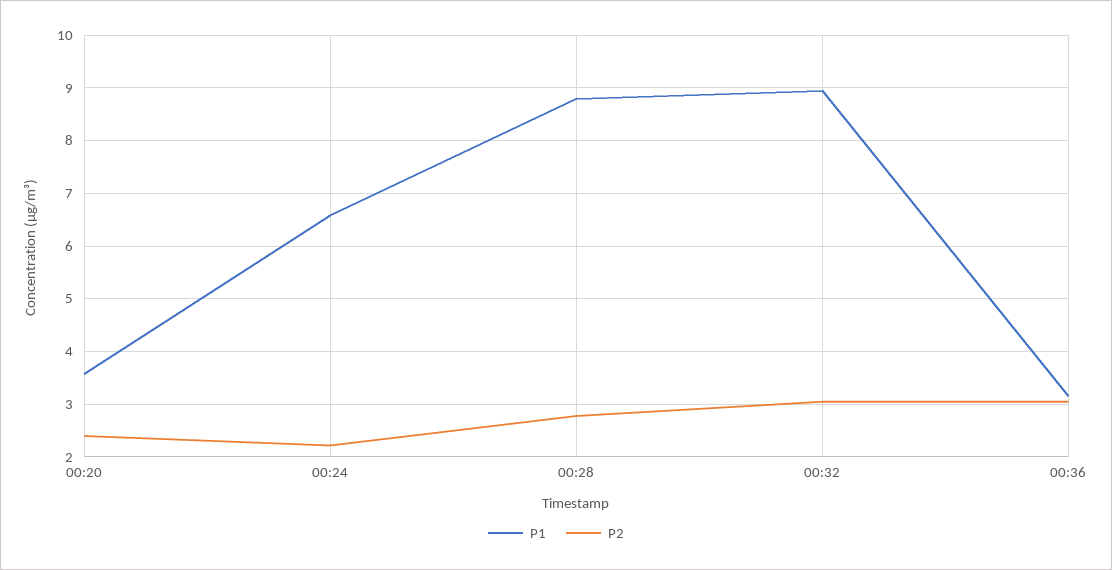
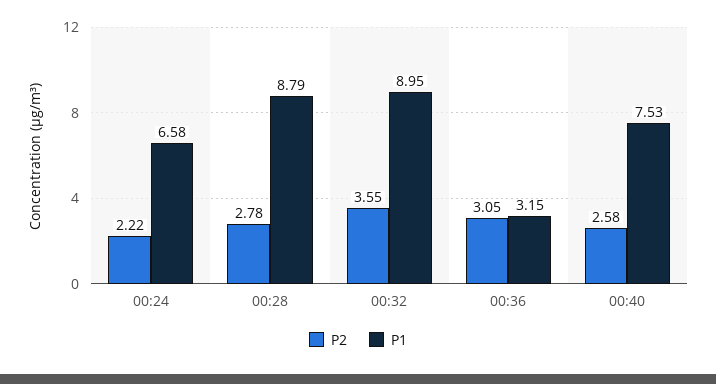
P1, 00:20: 3.6 -> none
P2, 00:20: 2.4 -> none
P2, 00:32: 3 -> 3.55
P2, 00:40: none -> 2.58
P1, 00:40: none -> 7.53

